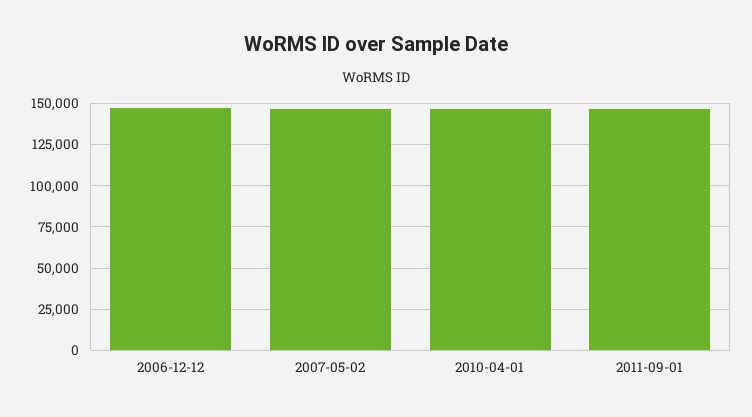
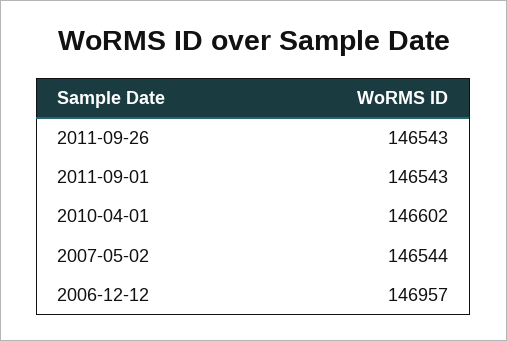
2011-09-26: none -> 146543

